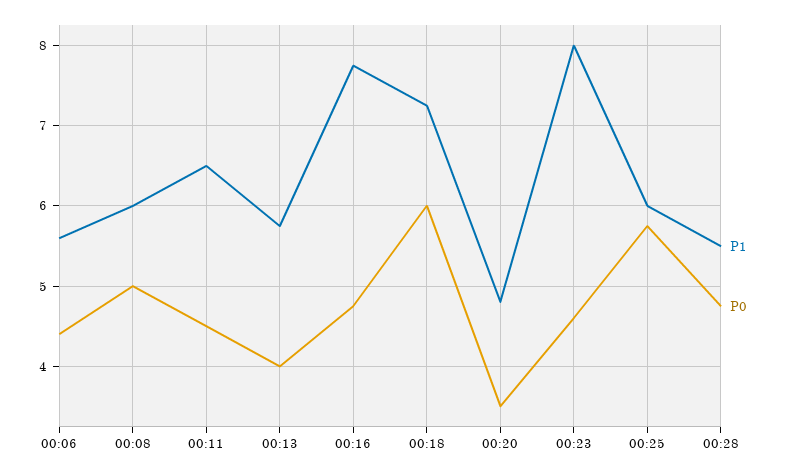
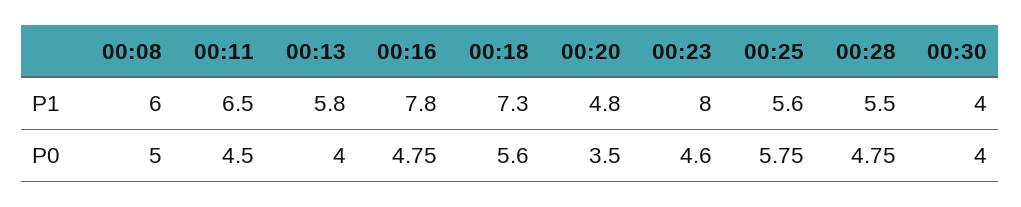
P1, 00:06: 5.6 -> none
P0, 00:06: 4.4 -> none
P0, 00:18: 6 -> 5.6
P1, 00:25: 6 -> 5.6
P1, 00:30: none -> 4
P0, 00:30: none -> 4

